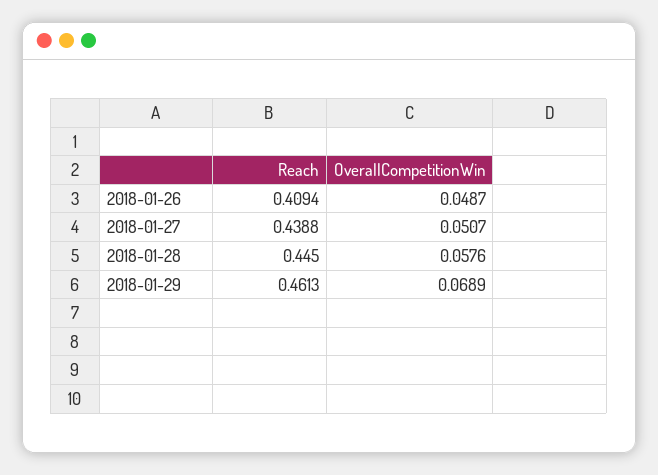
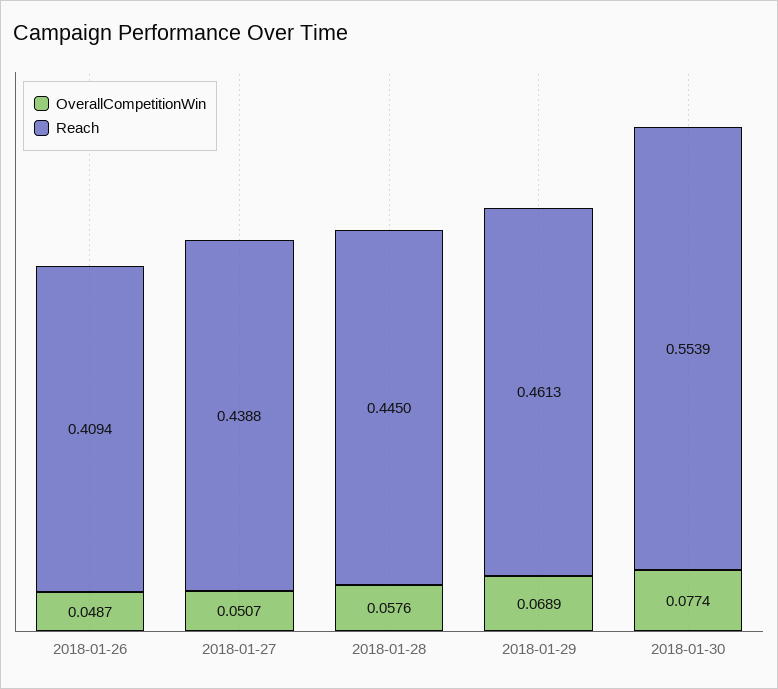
OverallCompetitionWin, 2018-01-30: none -> 0.0774
Reach, 2018-01-30: none -> 0.5539

